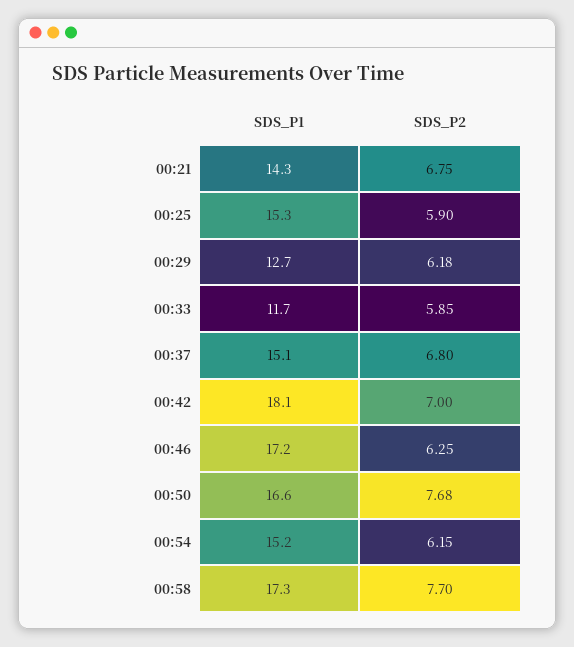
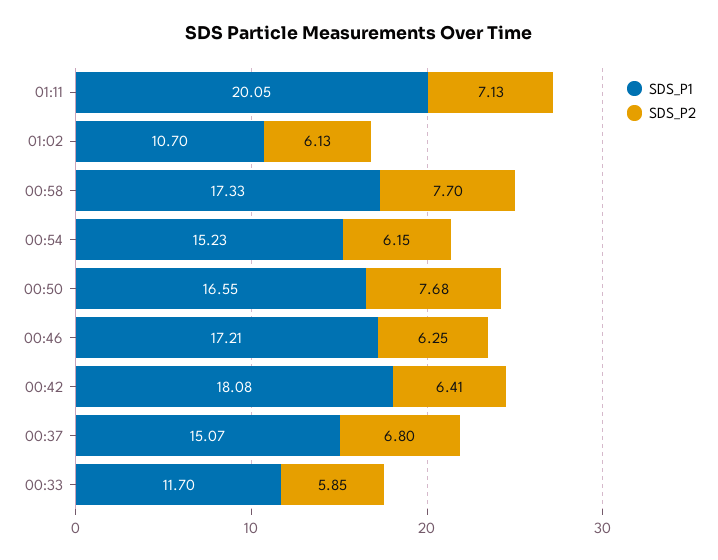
SDS_P1, 00:21: 14.3 -> none
SDS_P2, 00:21: 6.75 -> none
SDS_P1, 00:25: 15.3 -> none
SDS_P2, 00:25: 5.9 -> none
SDS_P1, 00:29: 12.7 -> none
SDS_P2, 00:29: 6.18 -> none
SDS_P2, 00:42: 7 -> 6.41
SDS_P1, 01:11: none -> 20.05
SDS_P2, 01:11: none -> 7.13
SDS_P1, 01:02: none -> 10.7
SDS_P2, 01:02: none -> 6.13

